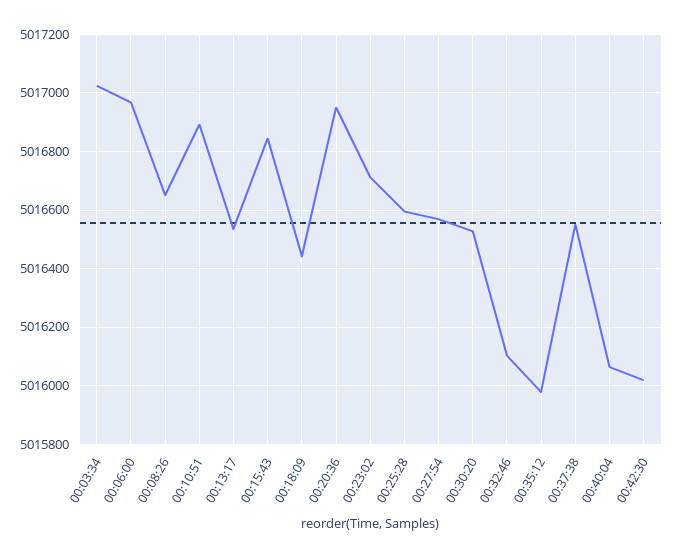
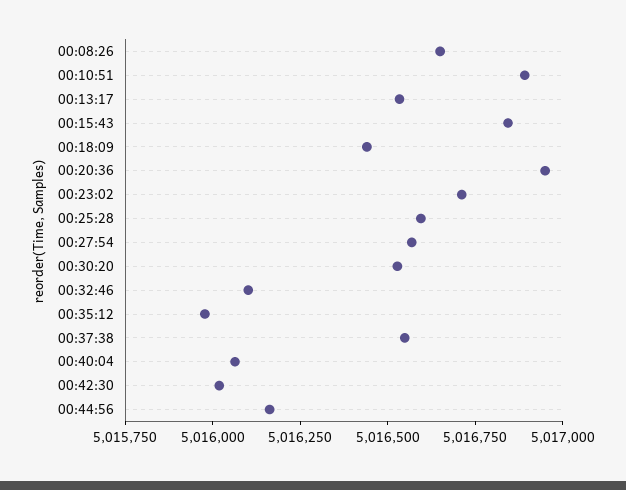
00:03:34: 5017025 -> none
00:06:00: 5016975 -> none
00:44:56: none -> 5016150

